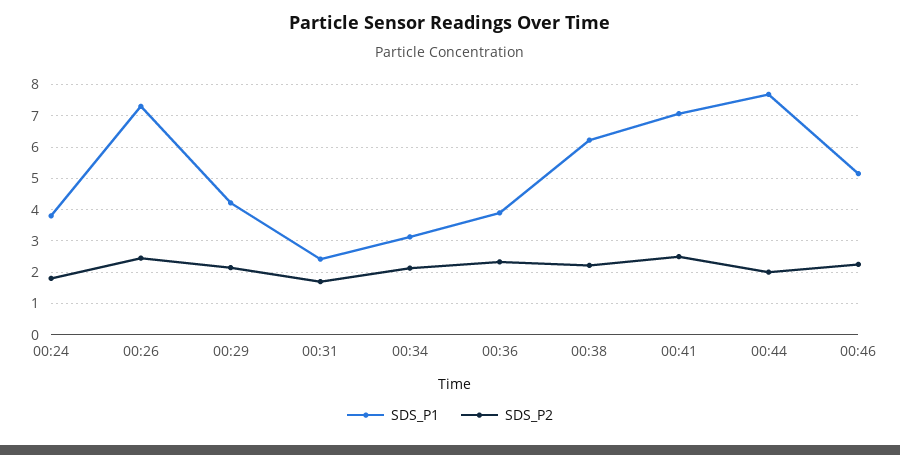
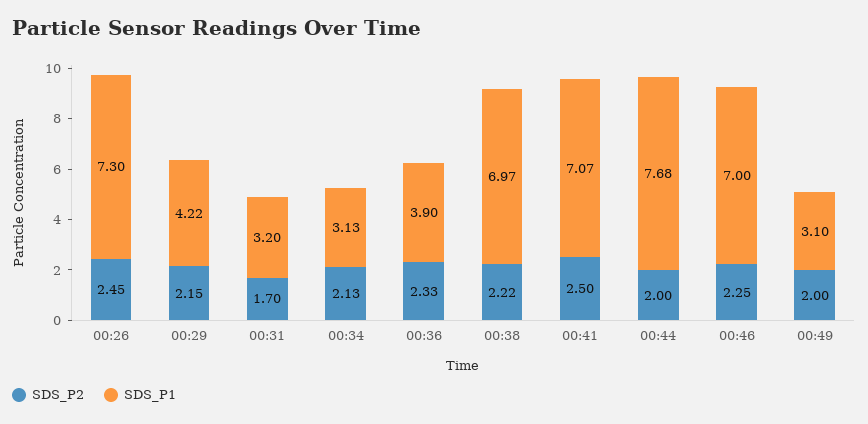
SDS_P1, 00:24: 3.8 -> none
SDS_P2, 00:24: 1.8 -> none
SDS_P1, 00:31: 2.4 -> 3.2
SDS_P1, 00:38: 6.2 -> 6.97
SDS_P1, 00:46: 5.2 -> 7
SDS_P2, 00:49: none -> 2
SDS_P1, 00:49: none -> 3.1

